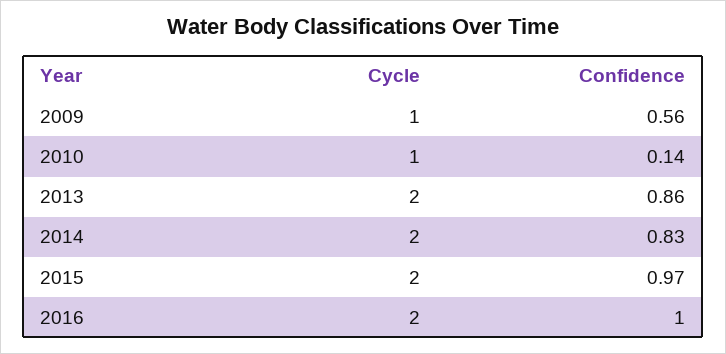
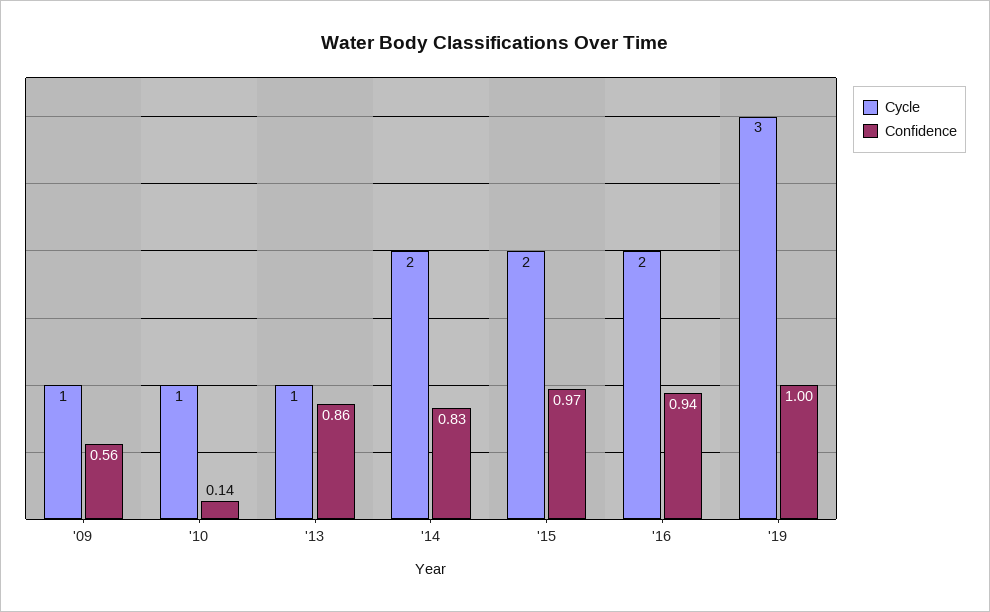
Cycle, 2013: 2 -> 1
Confidence, 2016: 1 -> 0.94
Cycle, '19: none -> 3
Confidence, '19: none -> 1

